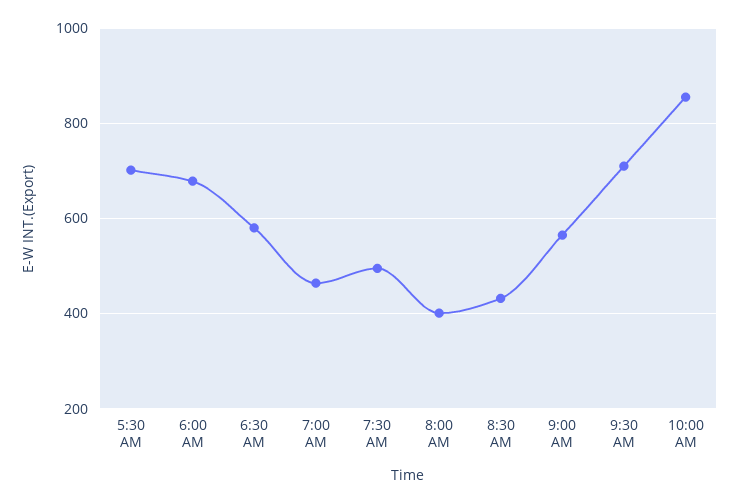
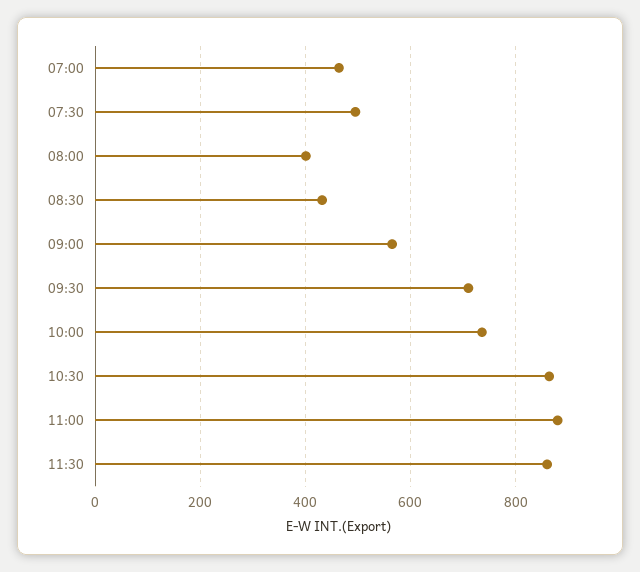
5:30 AM: 700 -> none
6:00 AM: 680 -> none
6:30 AM: 580 -> none
10:00 AM: 860 -> 740
10:30: none -> 860
11:00: none -> 880
11:30: none -> 860

